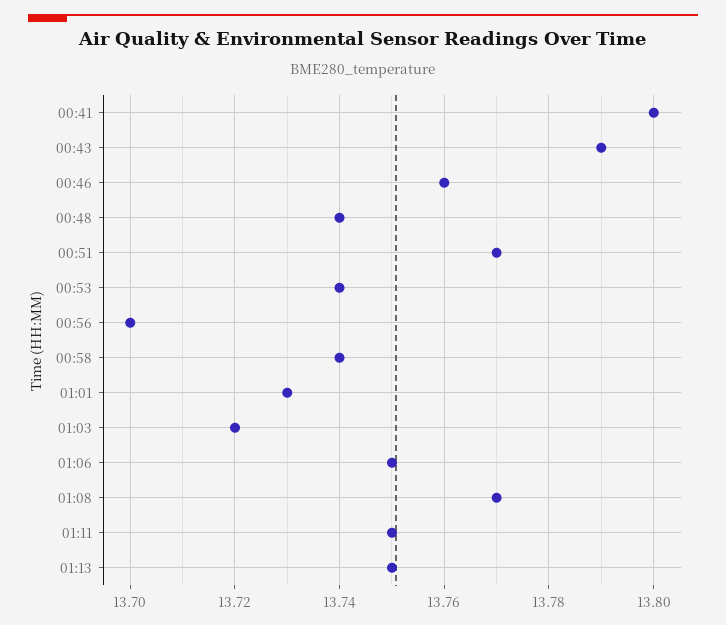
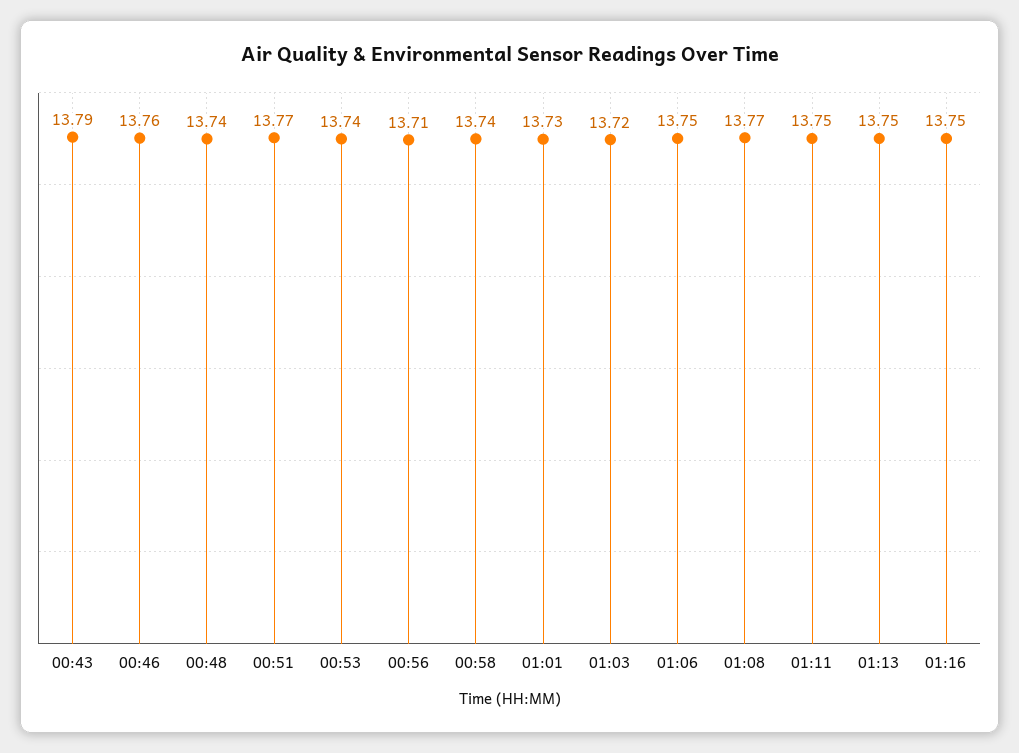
00:41: 13.8 -> none
00:56: 13.7 -> 13.71
01:16: none -> 13.75

